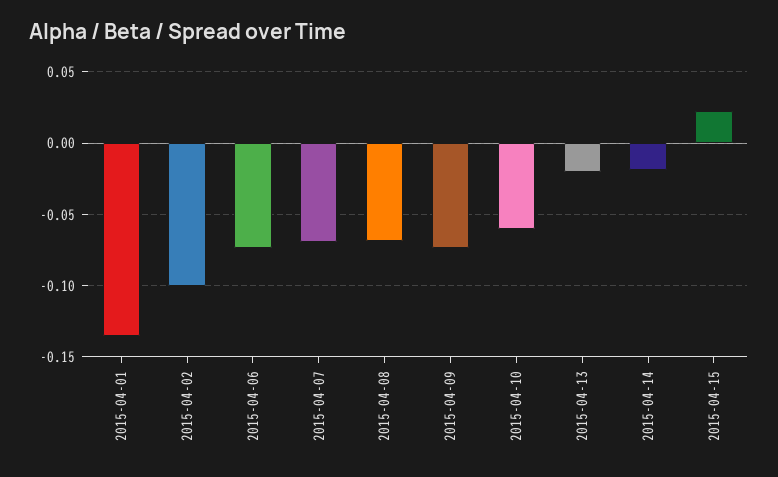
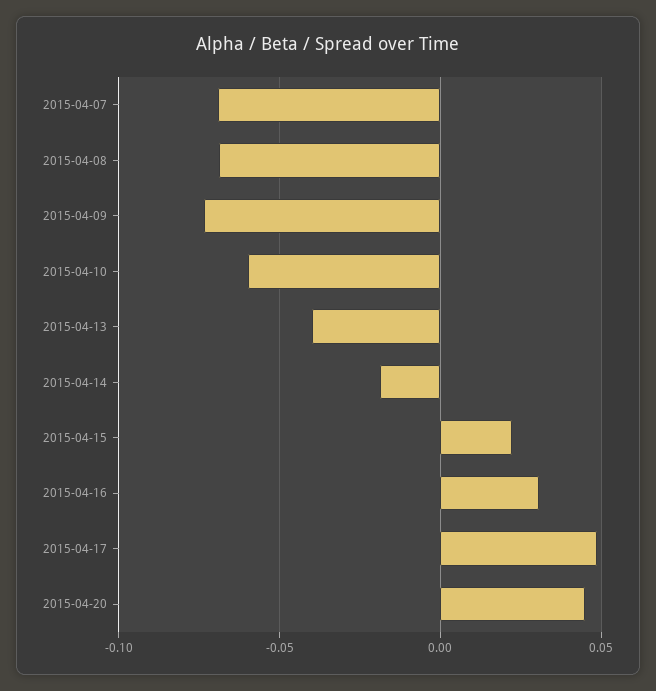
2015-04-01: -0.135 -> none
2015-04-02: -0.1 -> none
2015-04-06: -0.075 -> none
2015-04-13: -0.02 -> -0.04
2015-04-16: none -> 0.03
2015-04-17: none -> 0.05
2015-04-20: none -> 0.045

